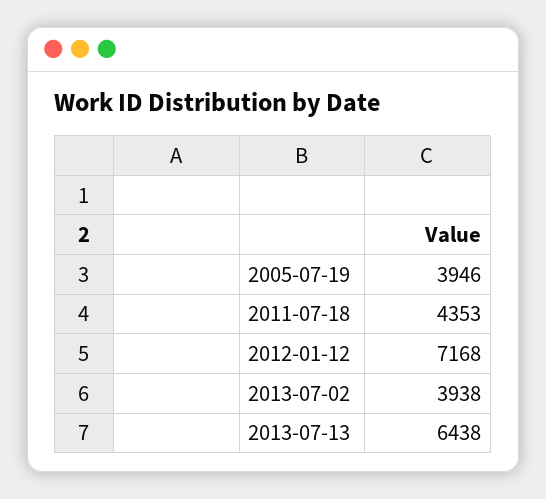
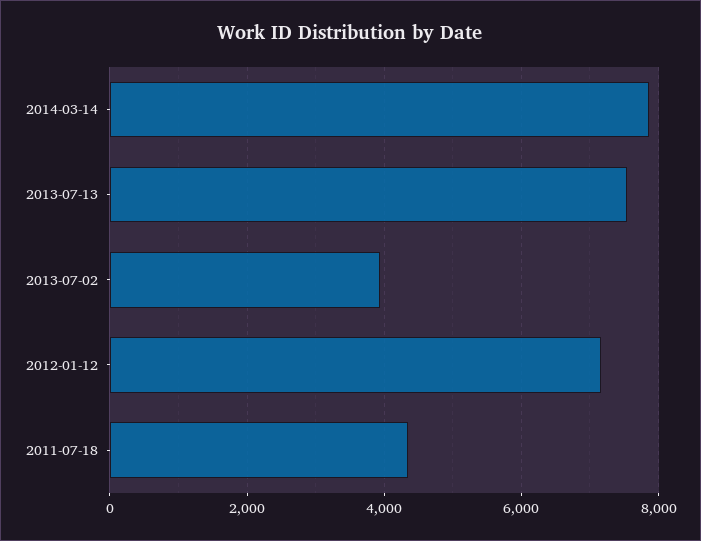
2005-07-19: 3946 -> none
2013-07-13: 6438 -> 7600
2014-03-14: none -> 7800

